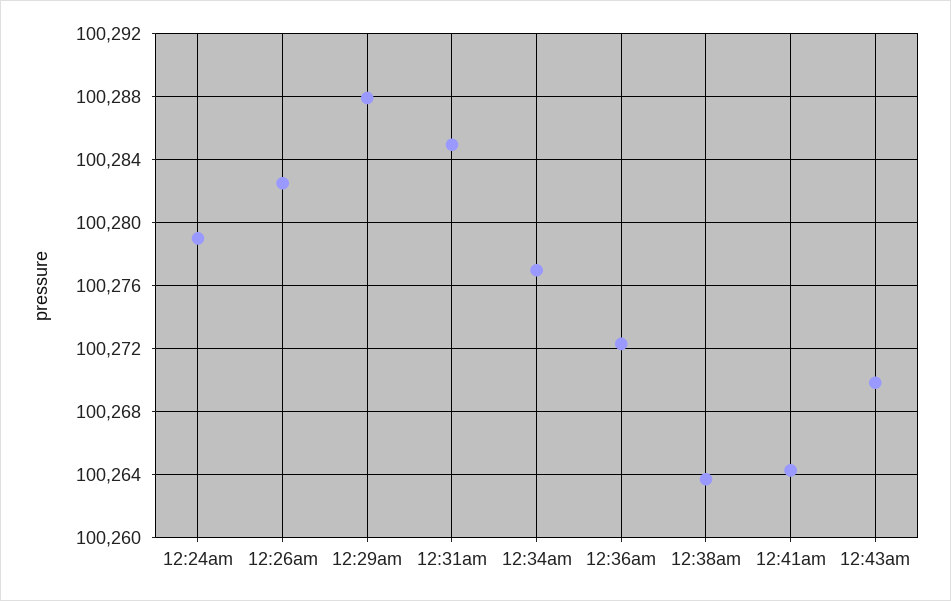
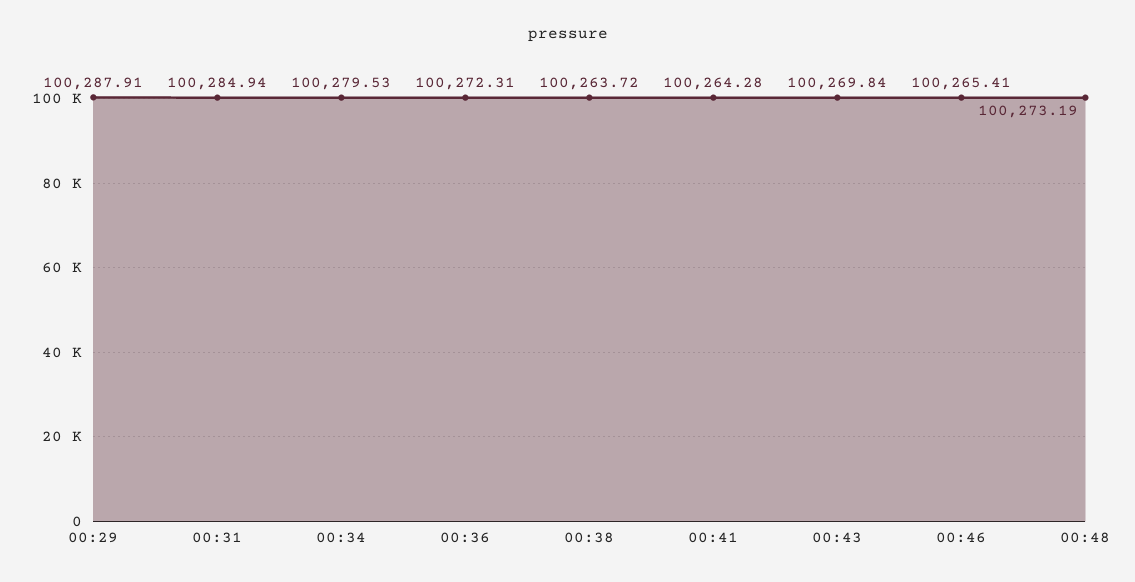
12:24am: 100279 -> none
12:26am: 100282.5 -> none
12:34am: 100277 -> 100279.53
00:46: none -> 100265.41
00:48: none -> 100273.19

